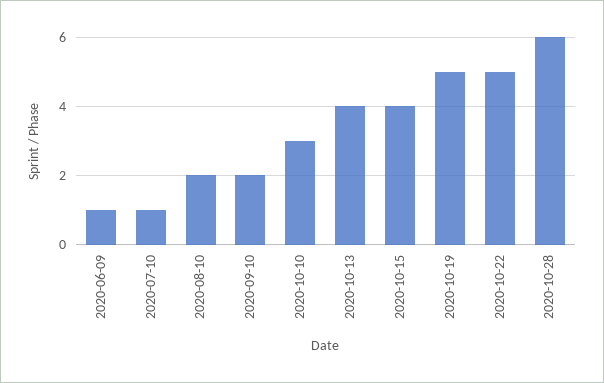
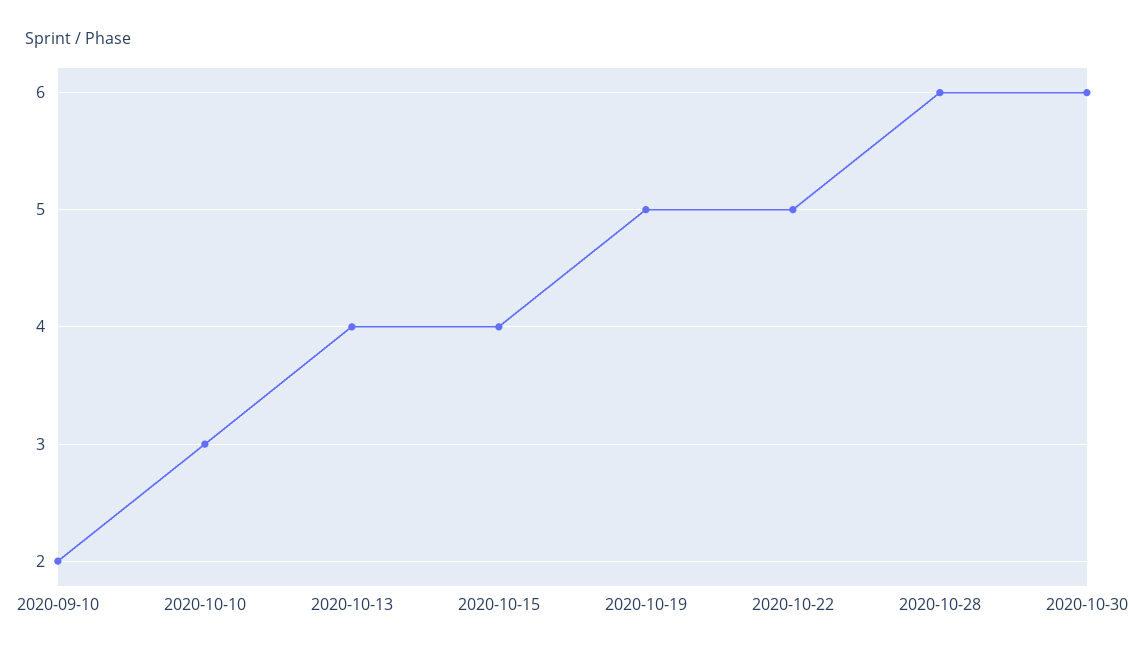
2020-06-09: 1 -> none
2020-07-10: 1 -> none
2020-08-10: 2 -> none
2020-10-30: none -> 6

